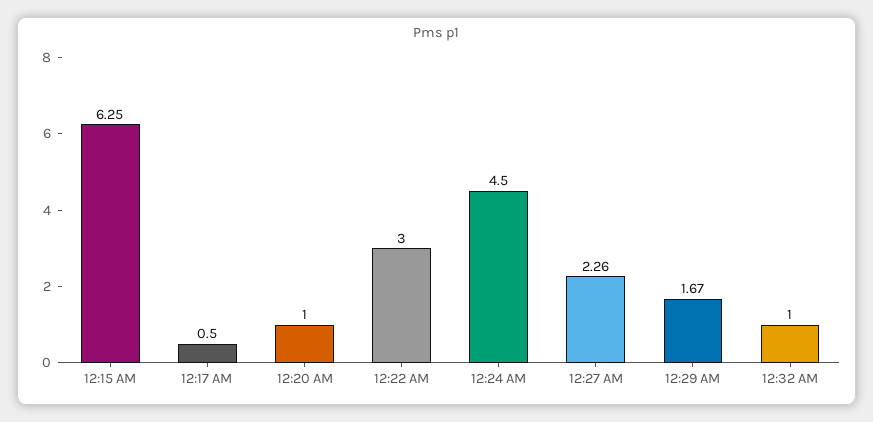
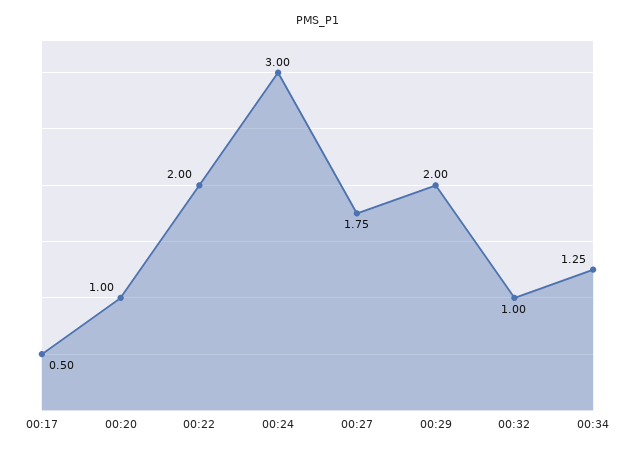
12:15 AM: 6.25 -> none
12:22 AM: 3 -> 2
12:24 AM: 4.5 -> 3
12:27 AM: 2.26 -> 1.75
12:29 AM: 1.67 -> 2
00:34: none -> 1.25

